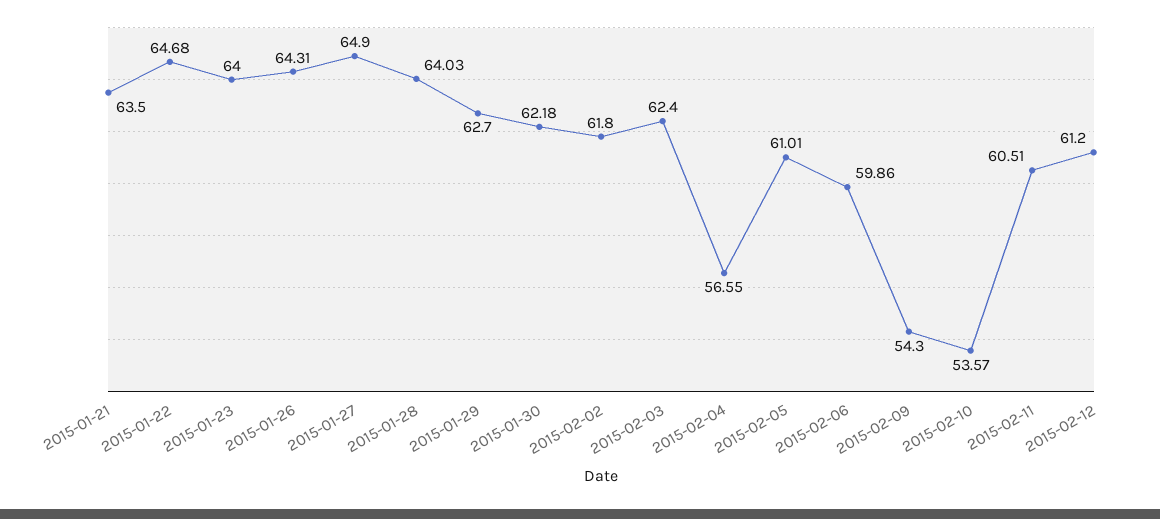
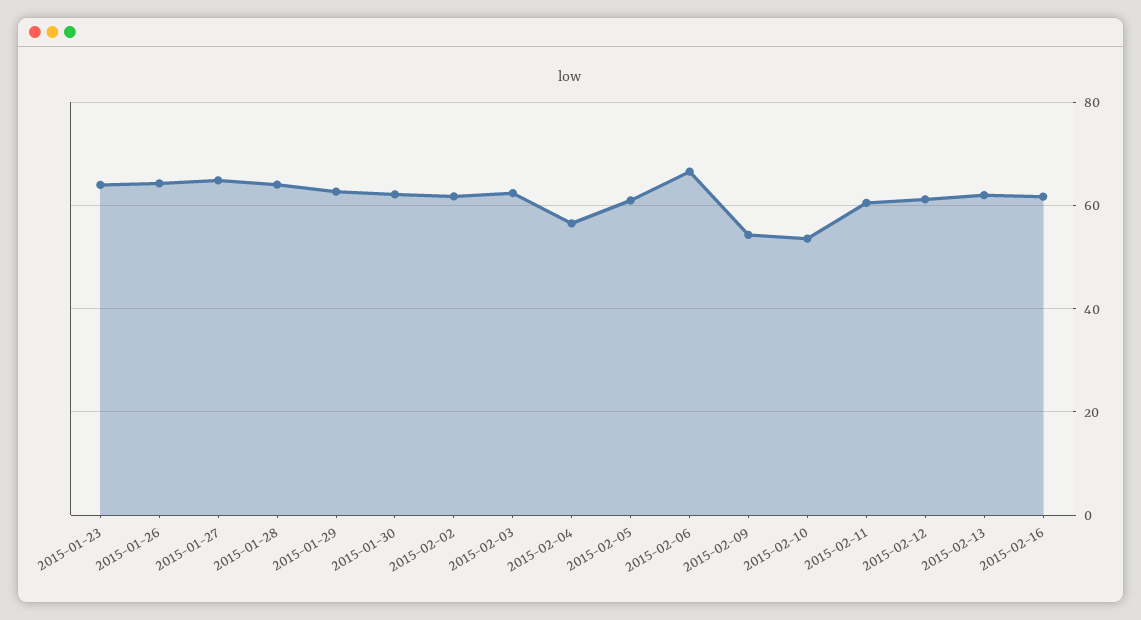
2015-01-21: 63.5 -> none
2015-01-22: 64.68 -> none
2015-02-06: 59.86 -> 66
2015-02-13: none -> 62
2015-02-16: none -> 62

